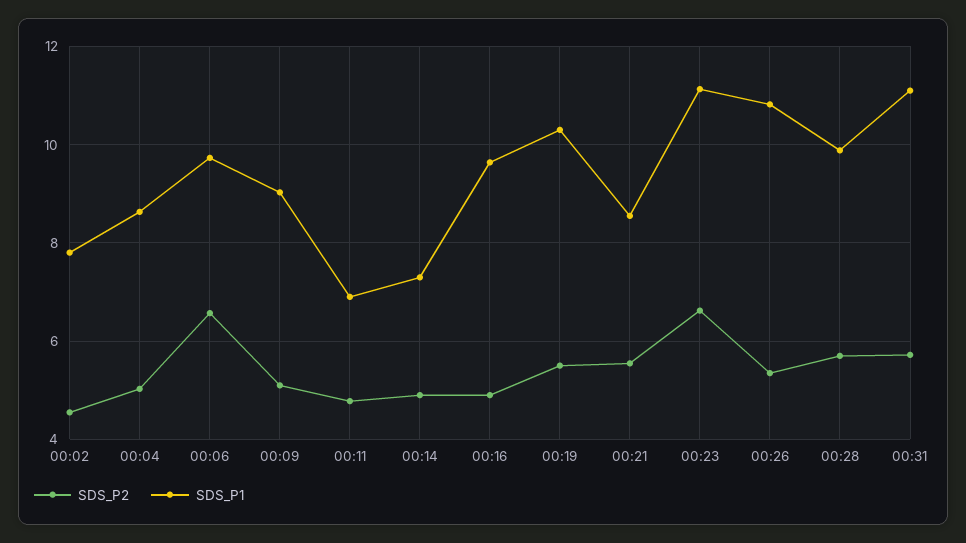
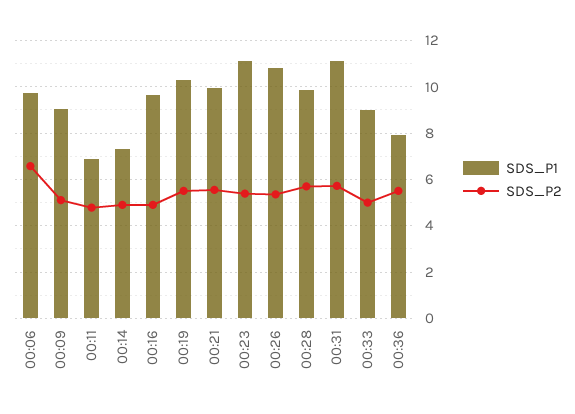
SDS_P2, 00:02: 4.6 -> none
SDS_P1, 00:02: 7.8 -> none
SDS_P2, 00:04: 5 -> none
SDS_P1, 00:04: 8.6 -> none
SDS_P1, 00:21: 8.6 -> 10
SDS_P2, 00:23: 6.6 -> 5.5
SDS_P1, 00:33: none -> 9
SDS_P2, 00:33: none -> 5
SDS_P1, 00:36: none -> 8
SDS_P2, 00:36: none -> 5.5

